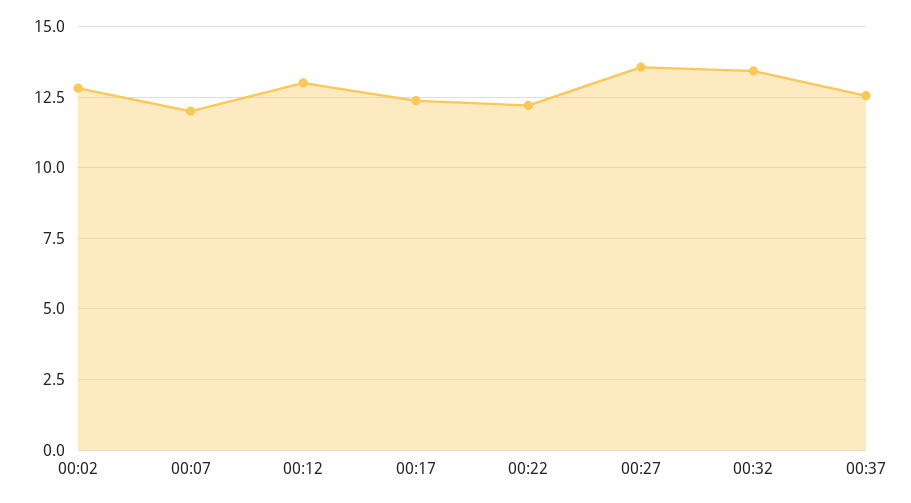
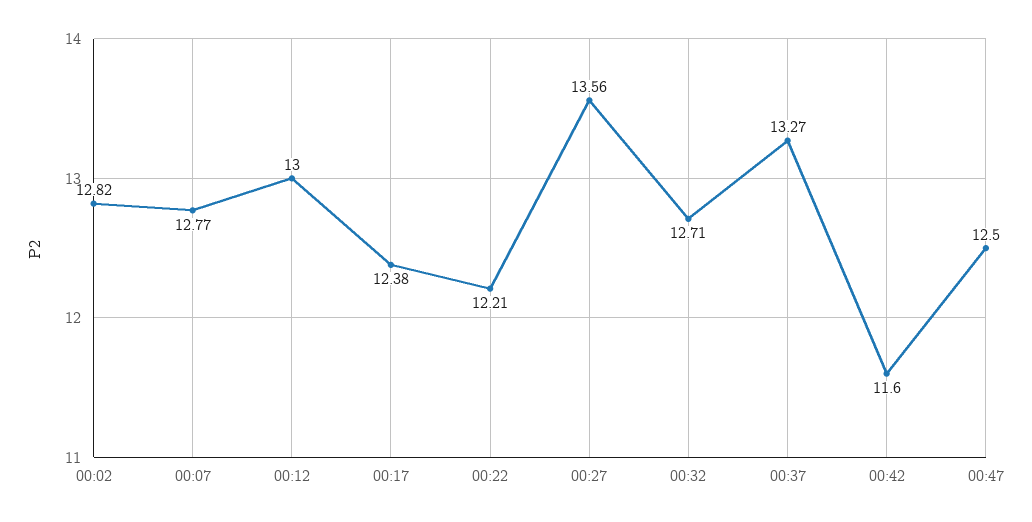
00:07: 12 -> 12.77
00:32: 13.5 -> 12.71
00:37: 12.5 -> 13.27
00:42: none -> 11.6
00:47: none -> 12.5

